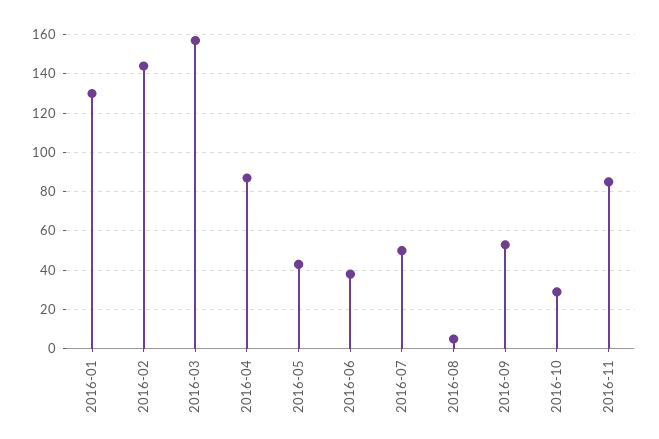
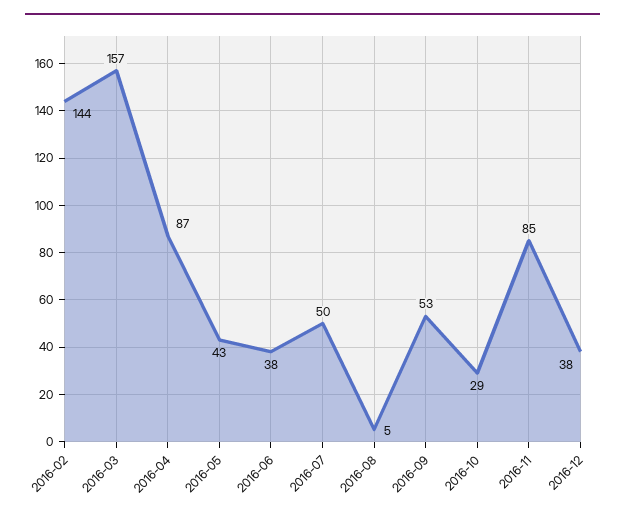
2016-01: 130 -> none
2016-12: none -> 38

